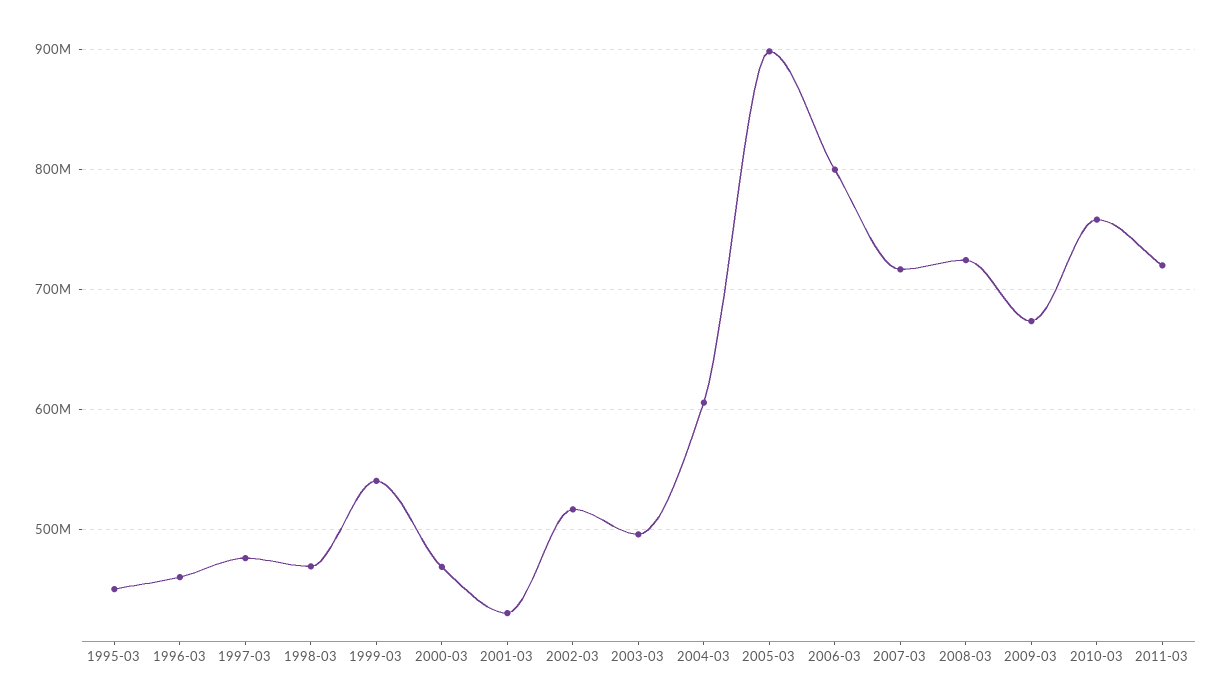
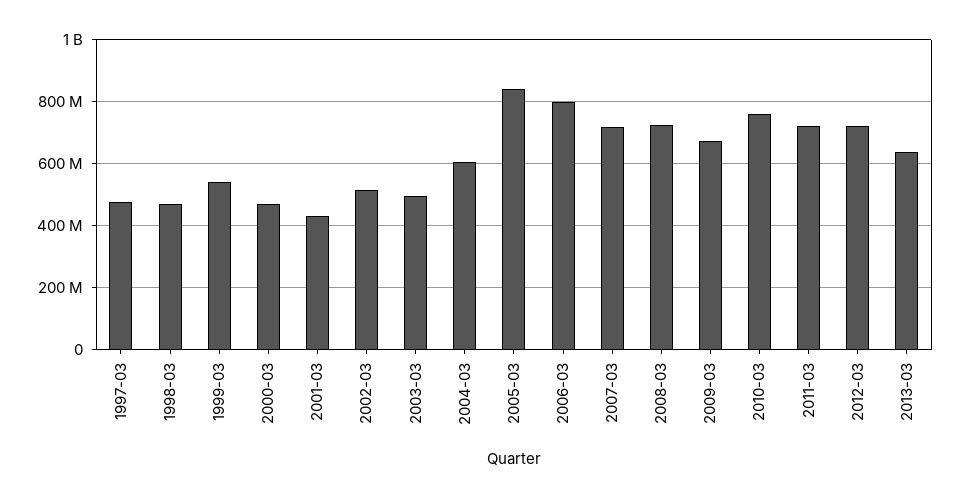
1995-03: 450000000 -> none
1996-03: 460000000 -> none
2005-03: 900000000 -> 840000000
2012-03: none -> 720000000
2013-03: none -> 640000000

